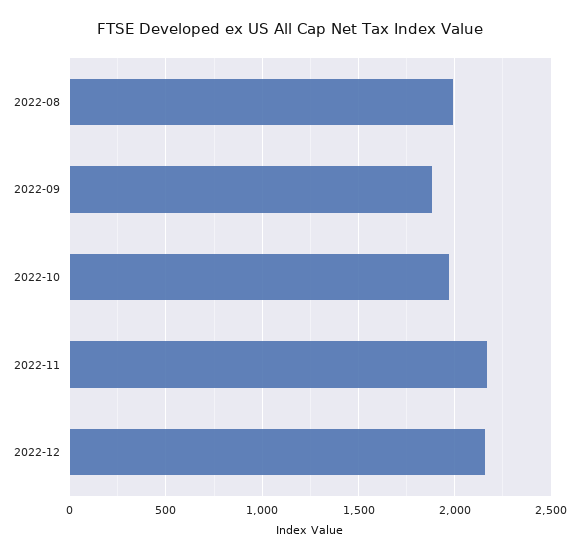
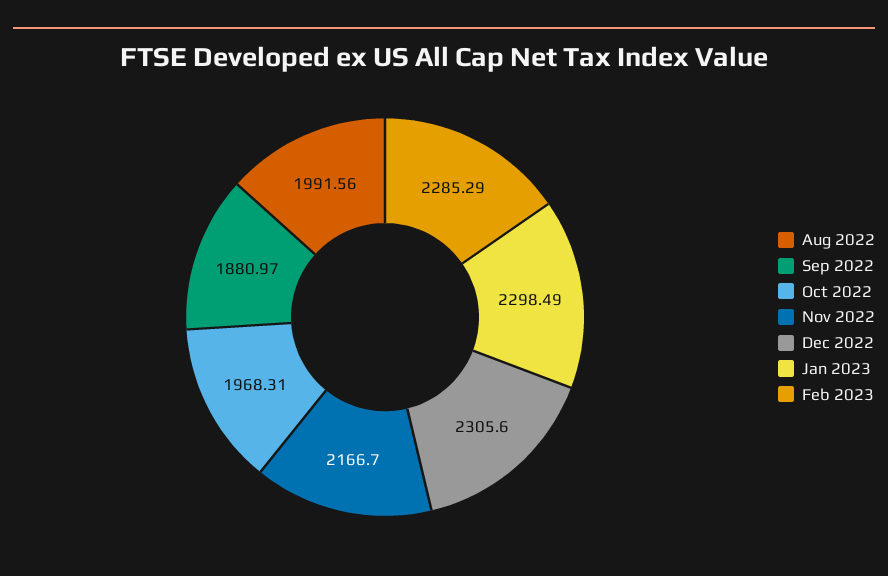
2022-12: 2150 -> 2305.6
Jan 2023: none -> 2298.49
Feb 2023: none -> 2285.29

